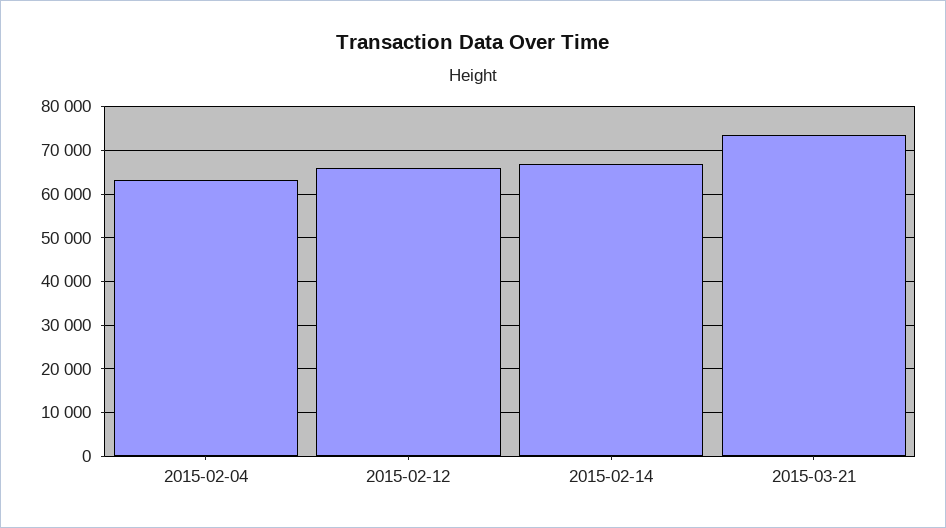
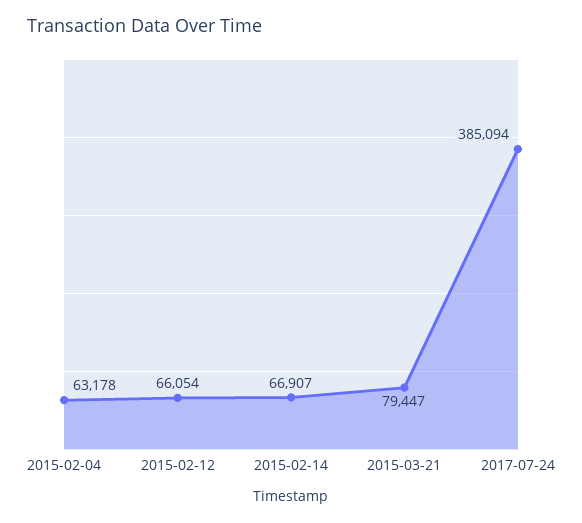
2015-03-21: 74000 -> 79447
2017-07-24: none -> 385094

